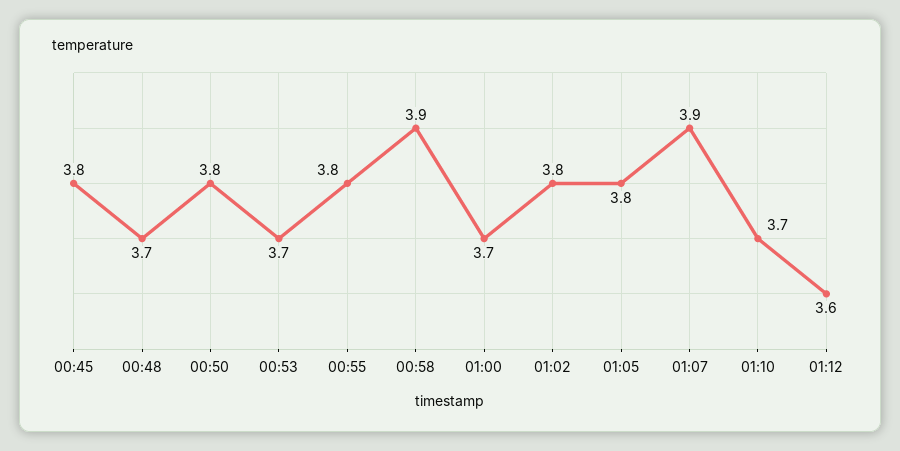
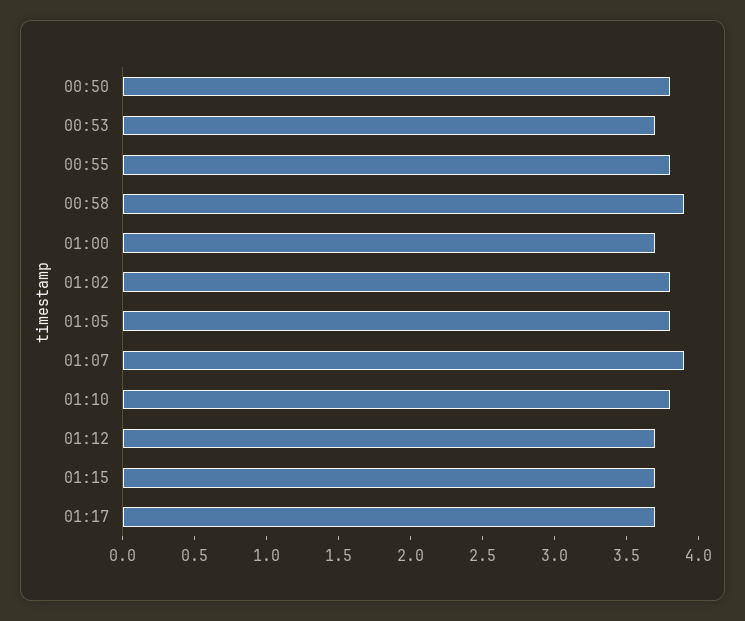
00:45: 3.8 -> none
00:48: 3.7 -> none
01:10: 3.7 -> 3.8
01:12: 3.6 -> 3.7
01:15: none -> 3.7
01:17: none -> 3.7

